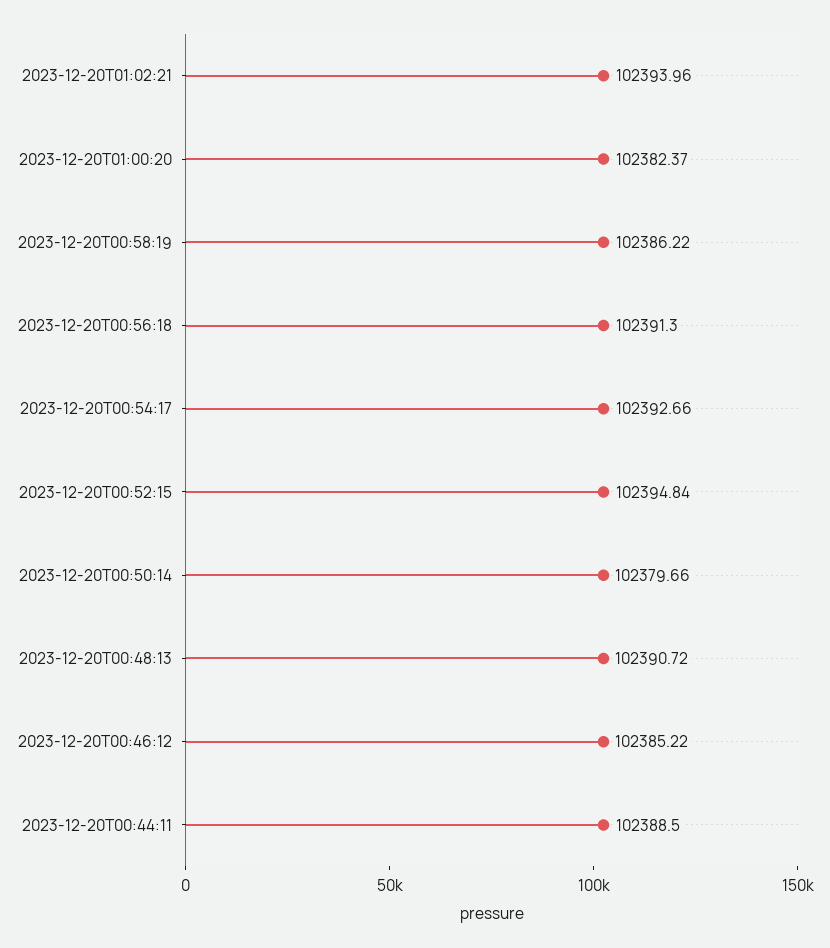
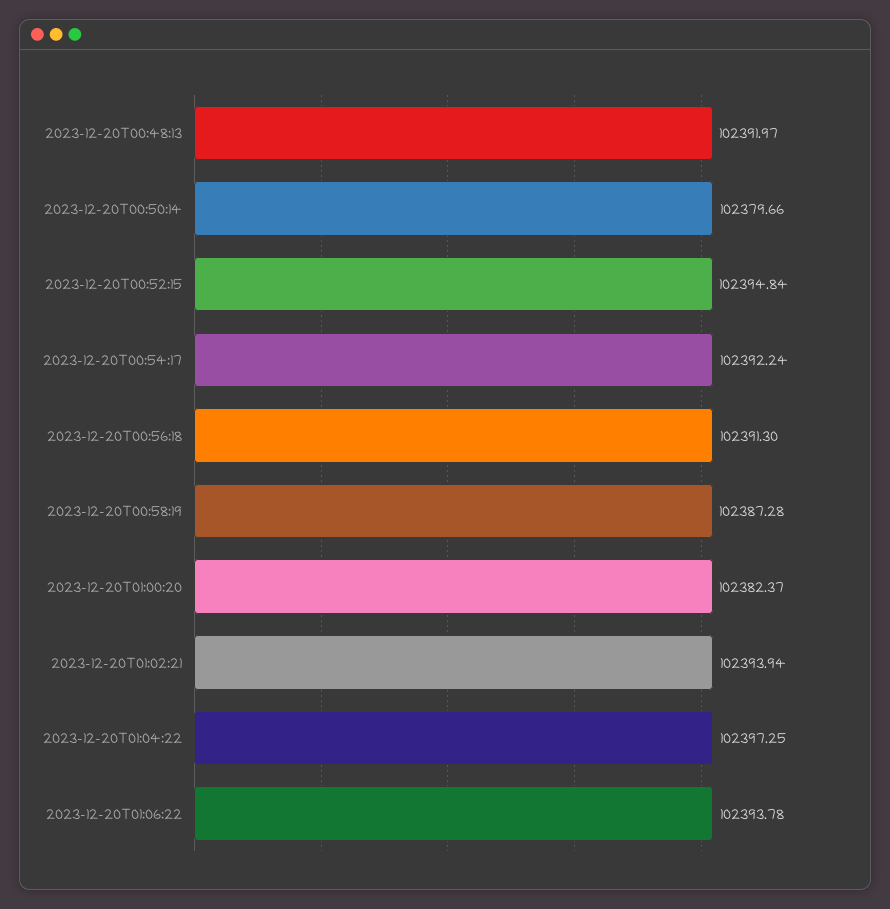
2023-12-20T01:02:21: 102393.96 -> 102393.94
2023-12-20T00:58:19: 102386.22 -> 102387.28
2023-12-20T00:54:17: 102392.66 -> 102392.24
2023-12-20T00:48:13: 102390.72 -> 102391.97
2023-12-20T00:46:12: 102385.22 -> none
2023-12-20T00:44:11: 102388.5 -> none
2023-12-20T01:04:22: none -> 102397.25
2023-12-20T01:06:22: none -> 102393.78

